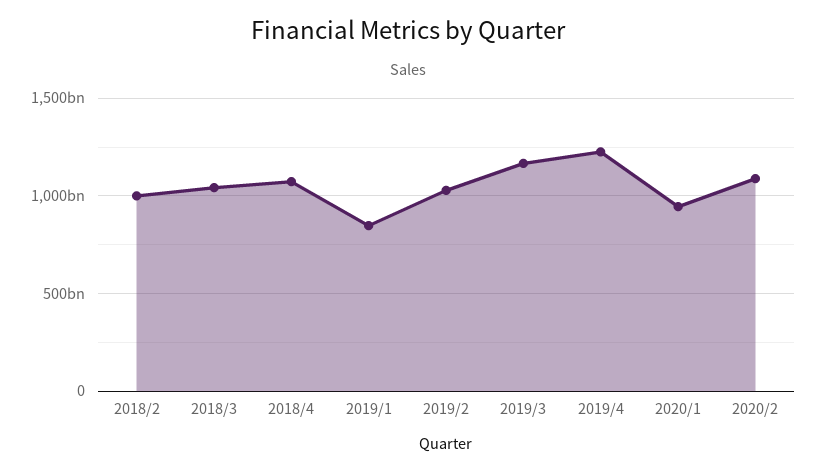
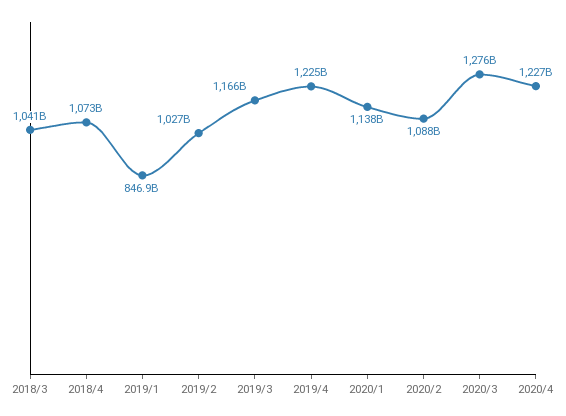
2018/2: 1000000000000 -> none
2020/1: 950000000000 -> 1138000000000
2020/3: none -> 1276000000000
2020/4: none -> 1227000000000

